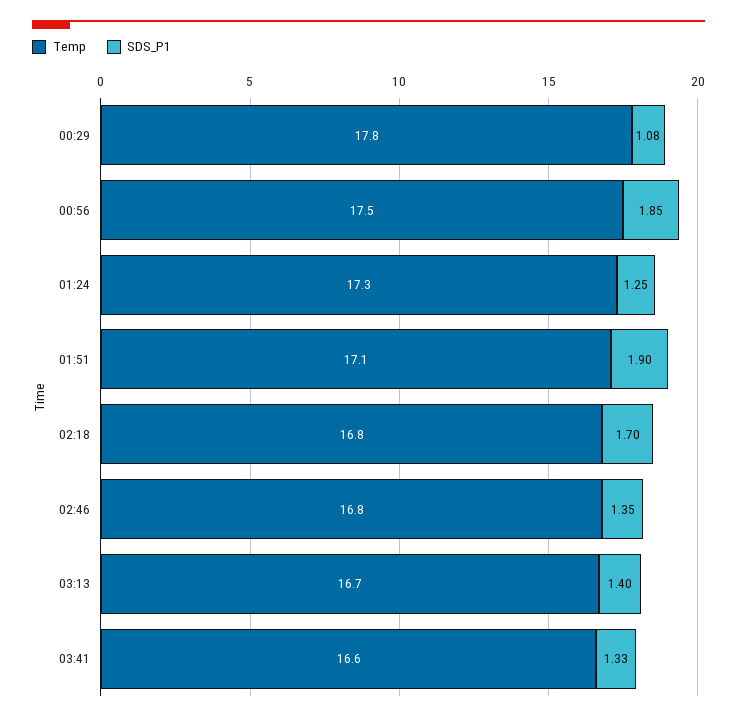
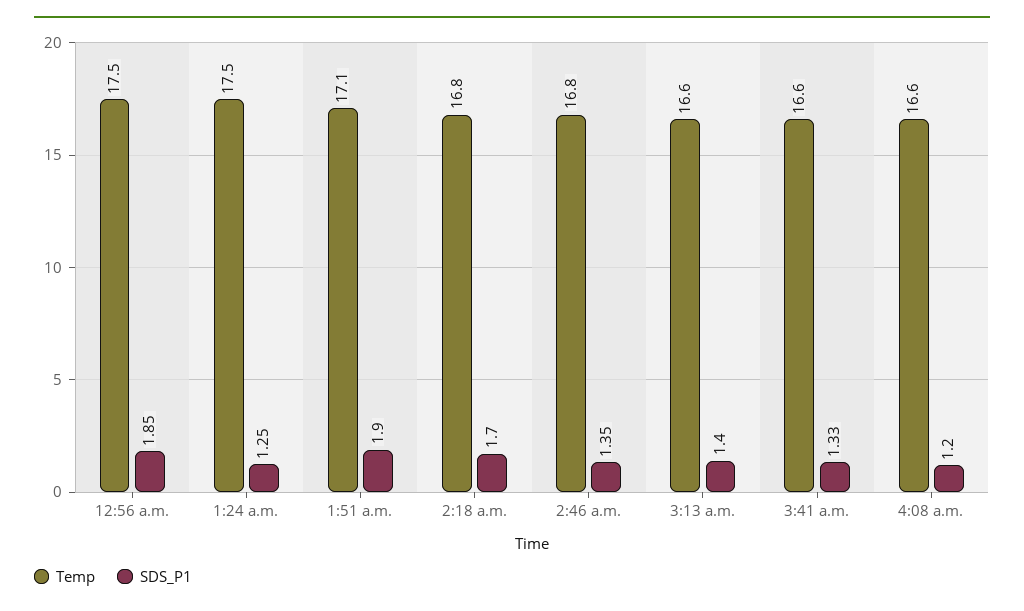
Temp, 00:29: 17.8 -> none
SDS_P1, 00:29: 1.08 -> none
Temp, 01:24: 17.3 -> 17.5
Temp, 03:13: 16.7 -> 16.6
Temp, 4:08 a.m.: none -> 16.6
SDS_P1, 4:08 a.m.: none -> 1.2

